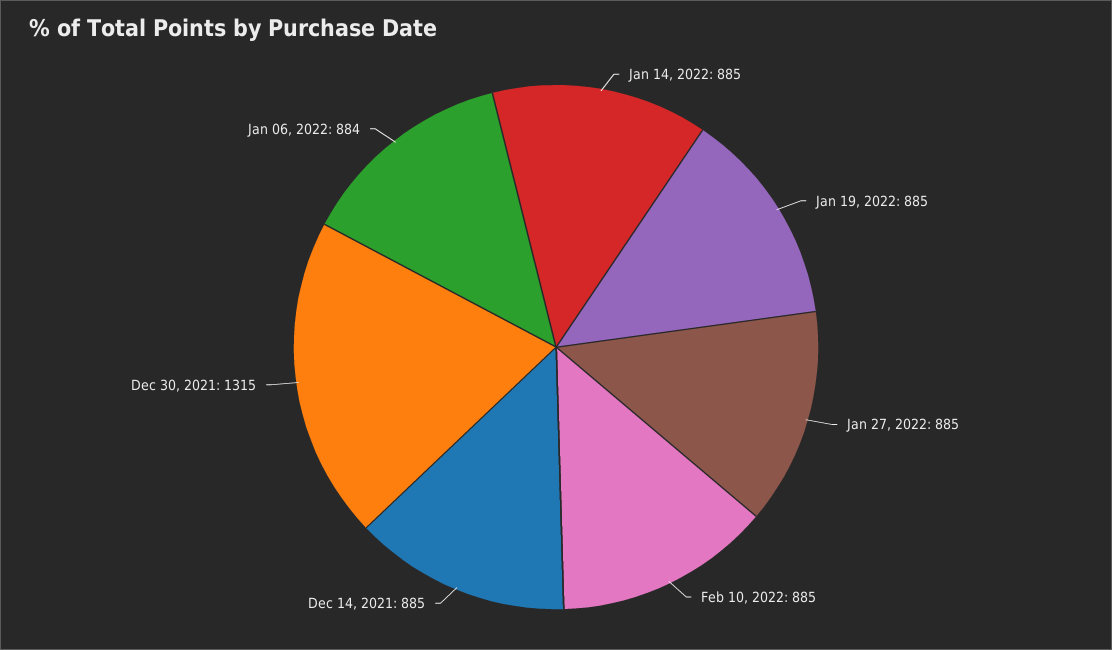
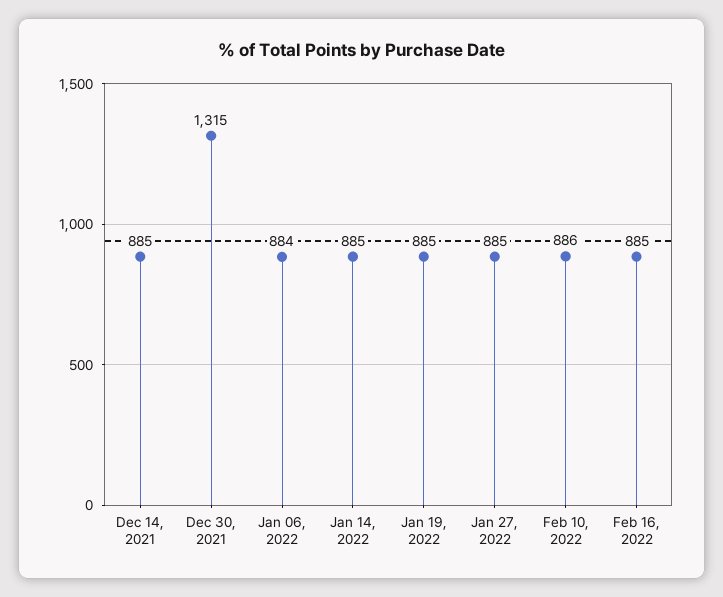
Feb 10, 2022: 885 -> 886
Feb 16, 2022: none -> 885

